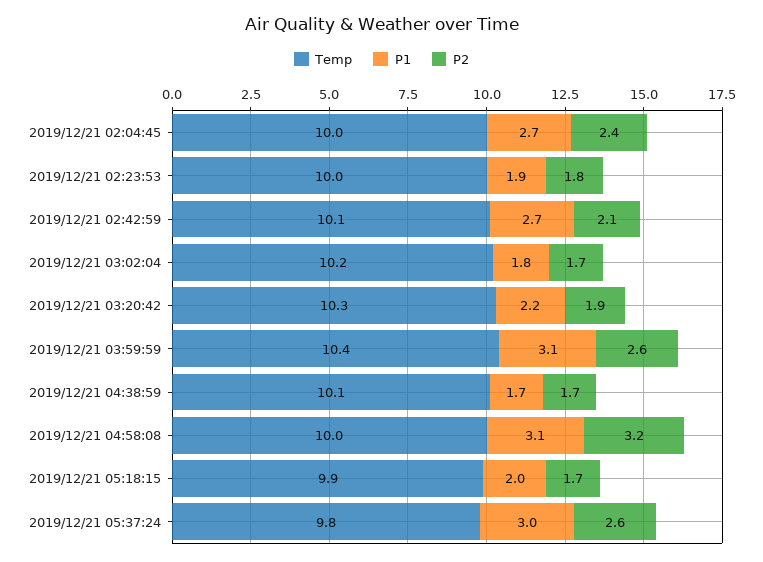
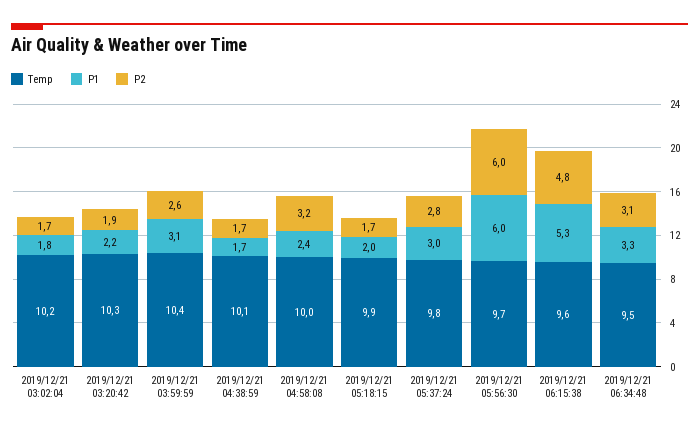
Temp, 2019/12/21 02:04:45: 10 -> none
P1, 2019/12/21 02:04:45: 2.7 -> none
P2, 2019/12/21 02:04:45: 2.4 -> none
Temp, 2019/12/21 02:23:53: 10 -> none
P1, 2019/12/21 02:23:53: 1.9 -> none
P2, 2019/12/21 02:23:53: 1.8 -> none
Temp, 2019/12/21 02:42:59: 10.1 -> none
P1, 2019/12/21 02:42:59: 2.7 -> none
P2, 2019/12/21 02:42:59: 2.1 -> none
P1, 2019/12/21 04:58:08: 3.1 -> 2.4
P2, 2019/12/21 05:37:24: 2.6 -> 2.8
Temp, 2019/12/21 05:56:30: none -> 9.7
P1, 2019/12/21 05:56:30: none -> 6
P2, 2019/12/21 05:56:30: none -> 6
Temp, 2019/12/21 06:15:38: none -> 9.6
P1, 2019/12/21 06:15:38: none -> 5.3
P2, 2019/12/21 06:15:38: none -> 4.8
Temp, 2019/12/21 06:34:48: none -> 9.5
P1, 2019/12/21 06:34:48: none -> 3.3
P2, 2019/12/21 06:34:48: none -> 3.1

